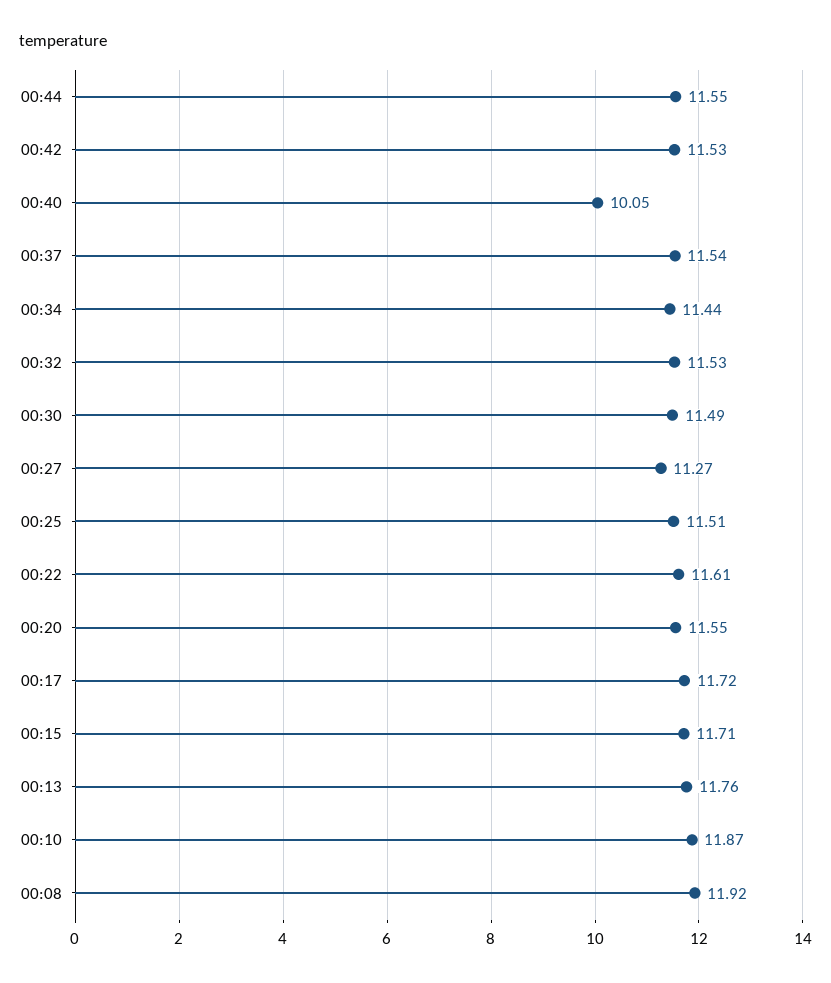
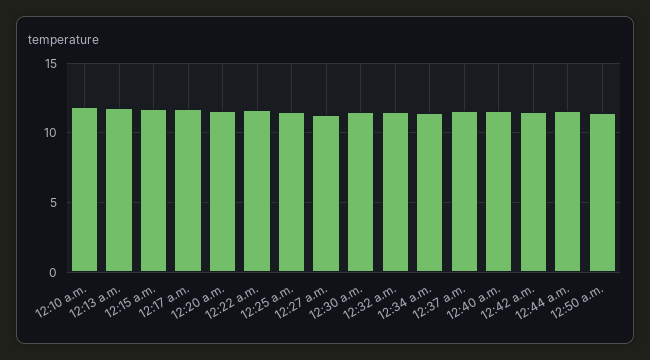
00:40: 10.05 -> 11.5
00:08: 11.92 -> none
12:50 a.m.: none -> 11.5

